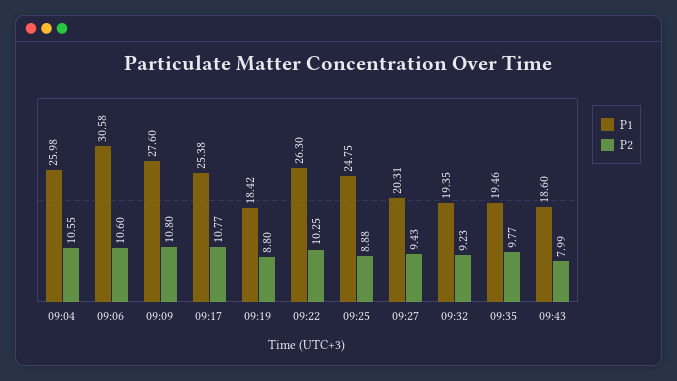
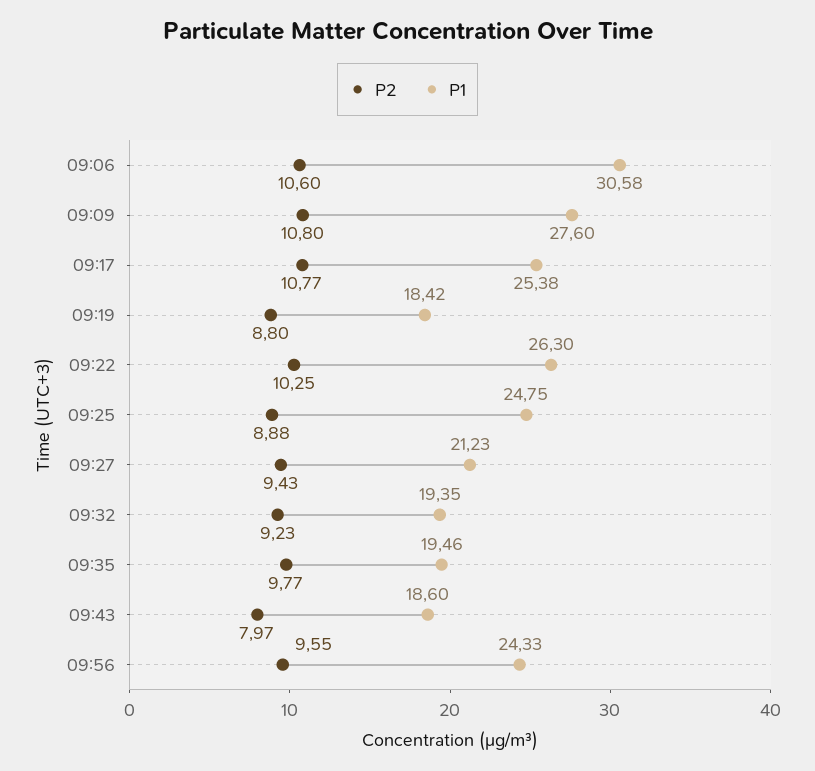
P1, 09:04: 25.98 -> none
P2, 09:04: 10.55 -> none
P1, 09:27: 20.31 -> 21.23
P2, 09:43: 7.99 -> 7.97
P2, 09:56: none -> 9.55
P1, 09:56: none -> 24.33

